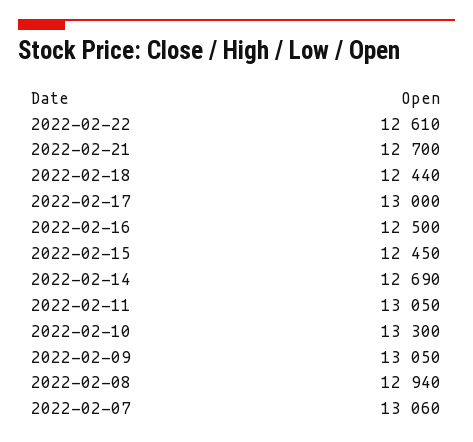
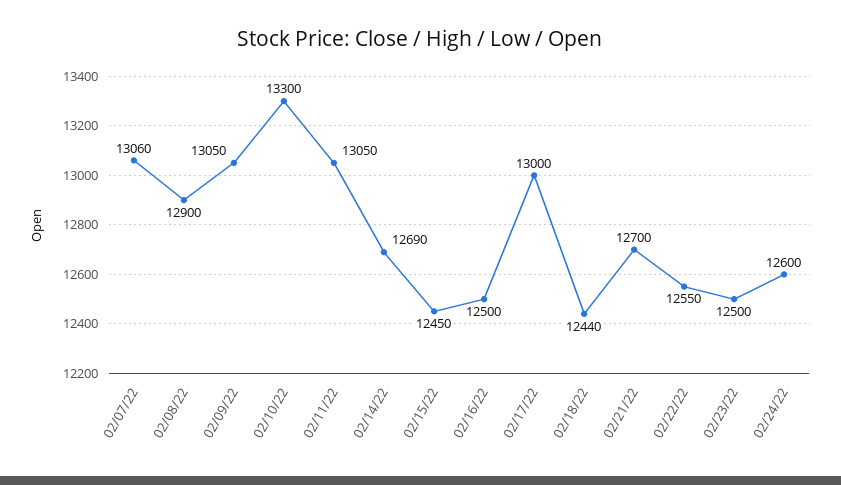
2022-02-22: 12610 -> 12550
2022-02-08: 12940 -> 12900
02/23/22: none -> 12500
02/24/22: none -> 12600

